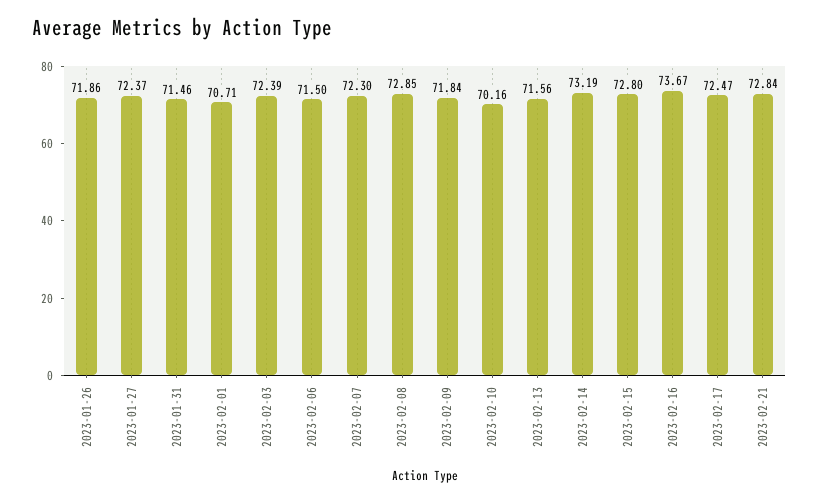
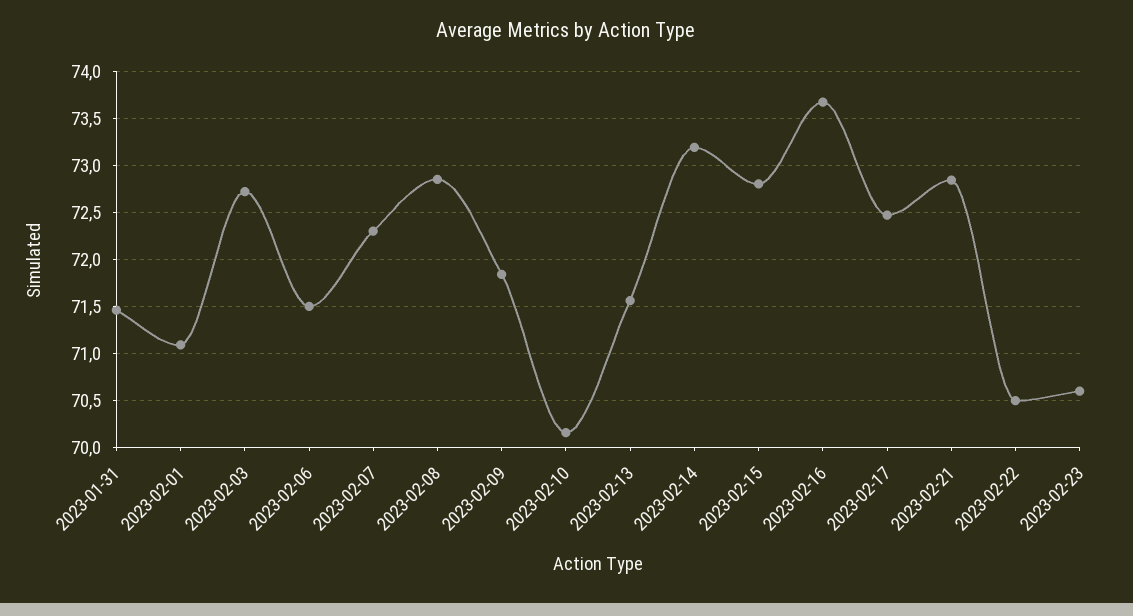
2023-01-26: 71.86 -> none
2023-01-27: 72.37 -> none
2023-02-01: 70.71 -> 71.1
2023-02-03: 72.39 -> 72.7
2023-02-22: none -> 70.5
2023-02-23: none -> 70.6

